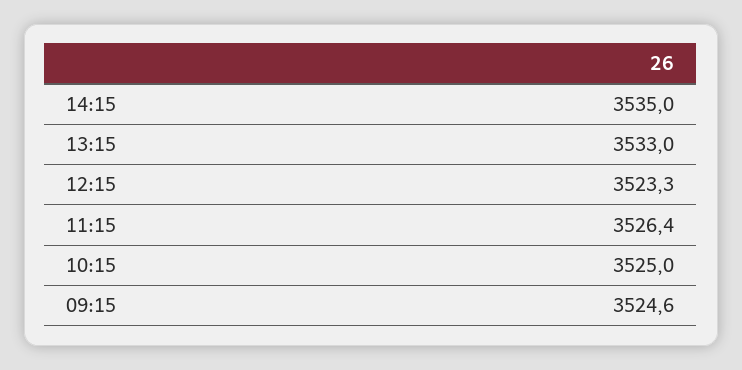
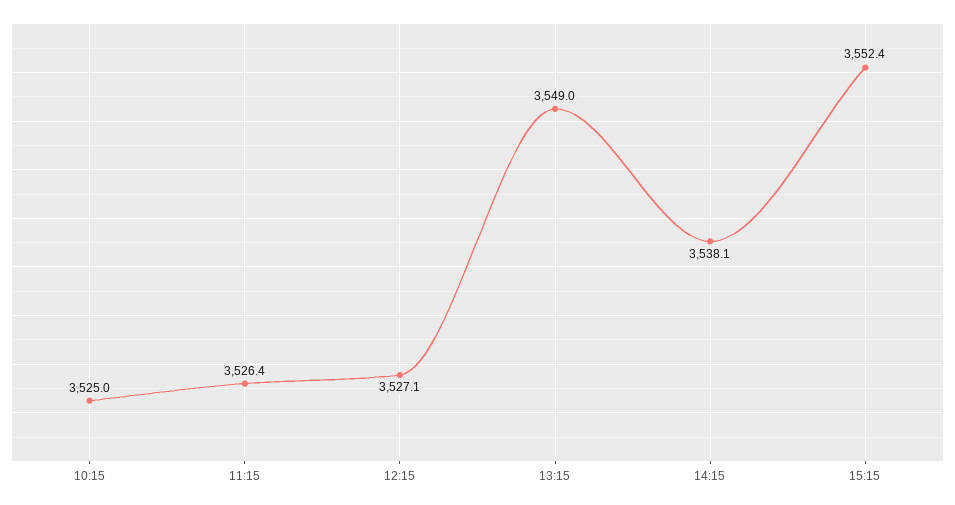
14:15: 3535 -> 3538.1
13:15: 3533 -> 3549
12:15: 3523.3 -> 3527.1
09:15: 3524.6 -> none
15:15: none -> 3552.4

